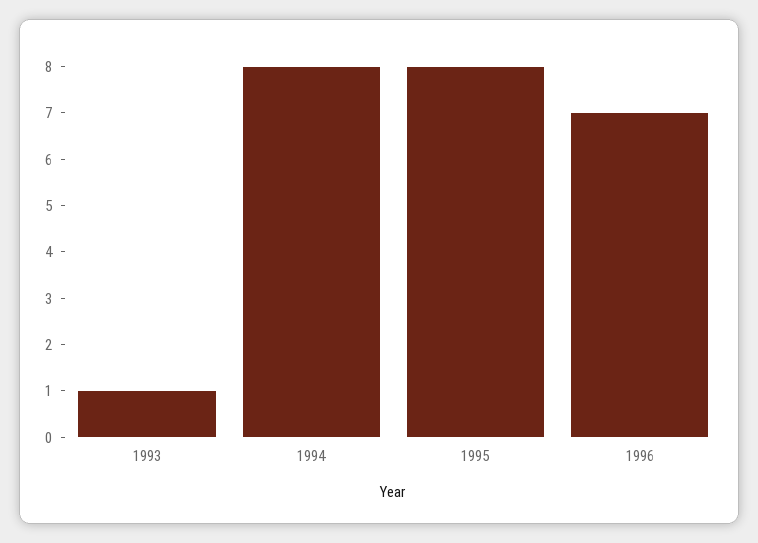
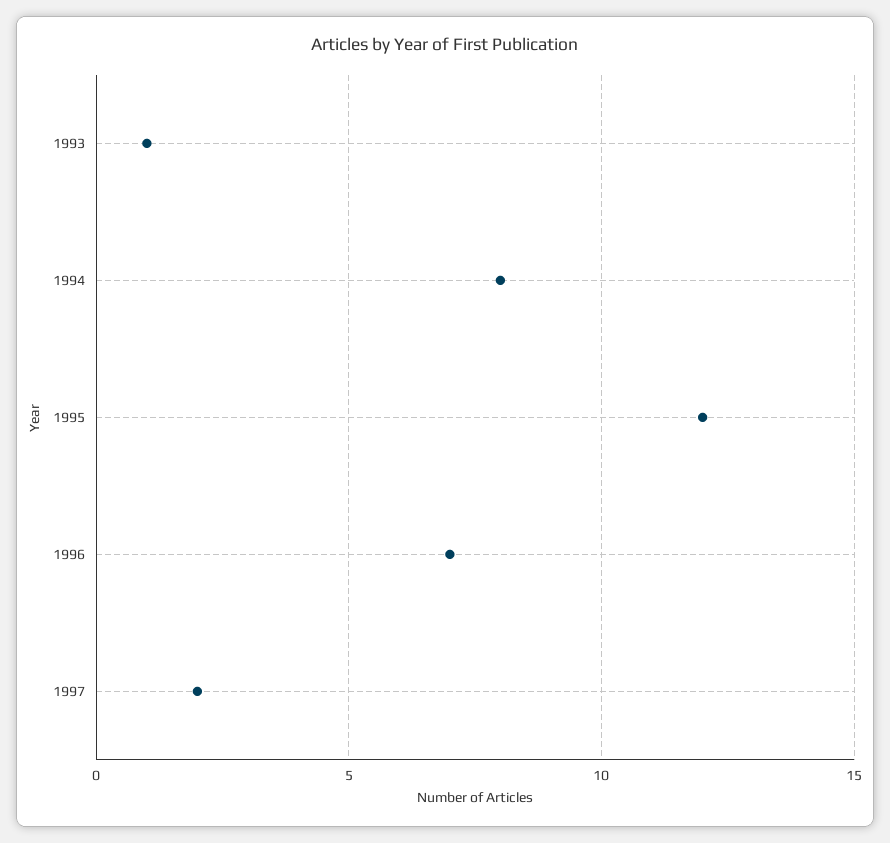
1995: 8 -> 12
1997: none -> 2

